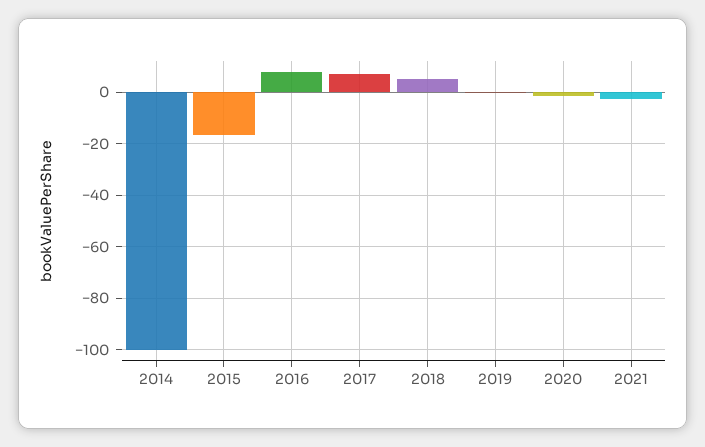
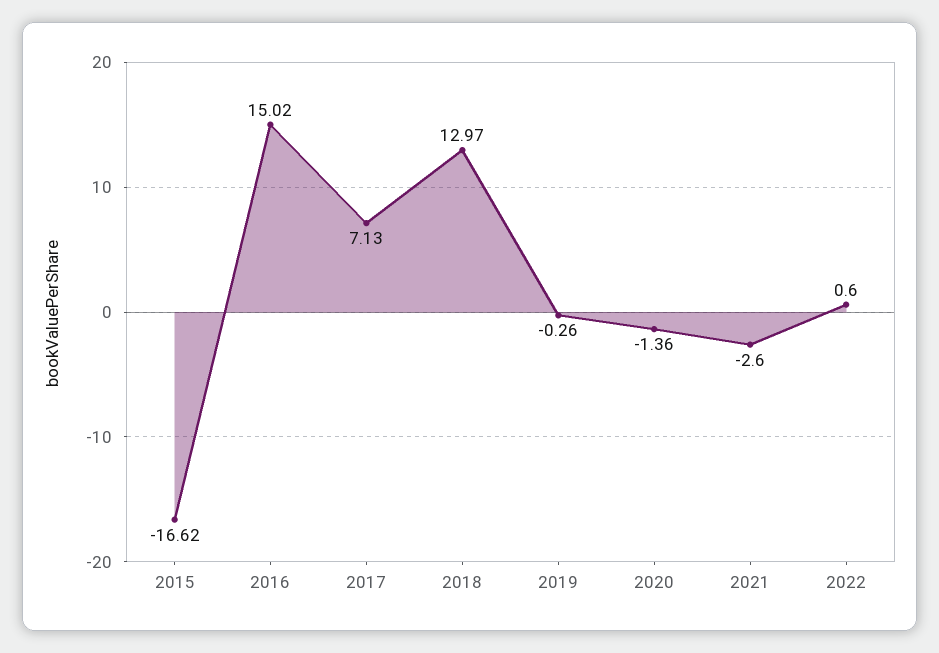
2014: -100 -> none
2016: 7.5 -> 15.02
2018: 5 -> 12.97
2022: none -> 0.6

